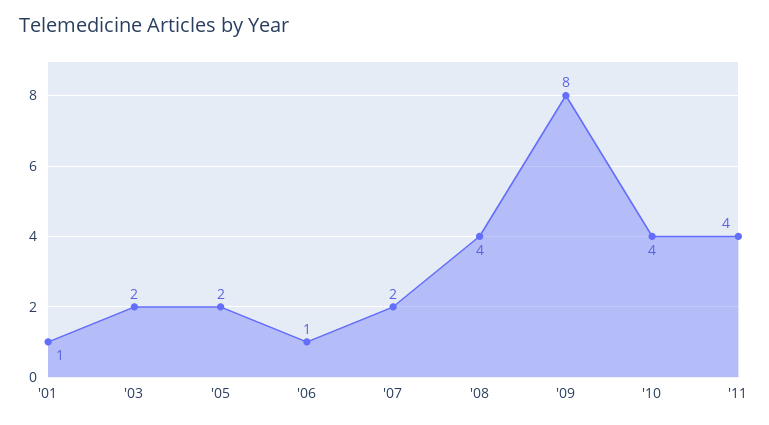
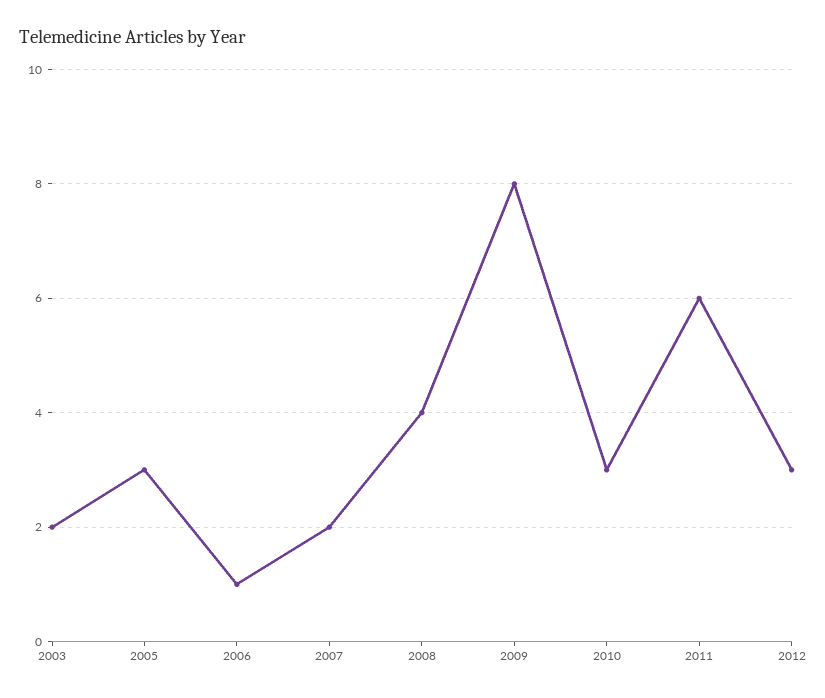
'01: 1 -> none
'05: 2 -> 3
'10: 4 -> 3
'11: 4 -> 6
2012: none -> 3

